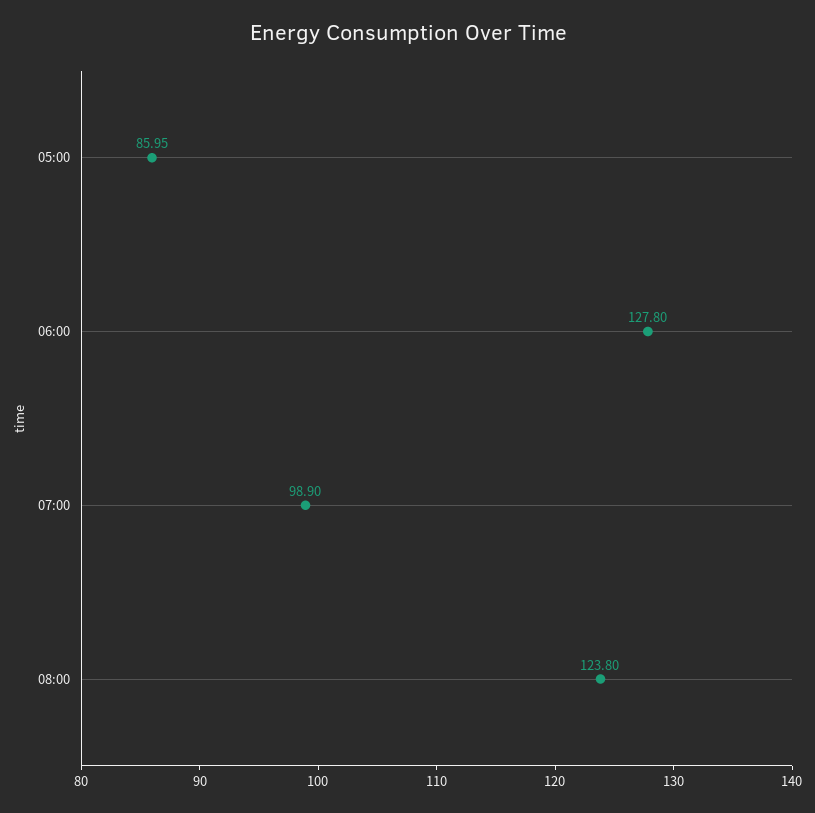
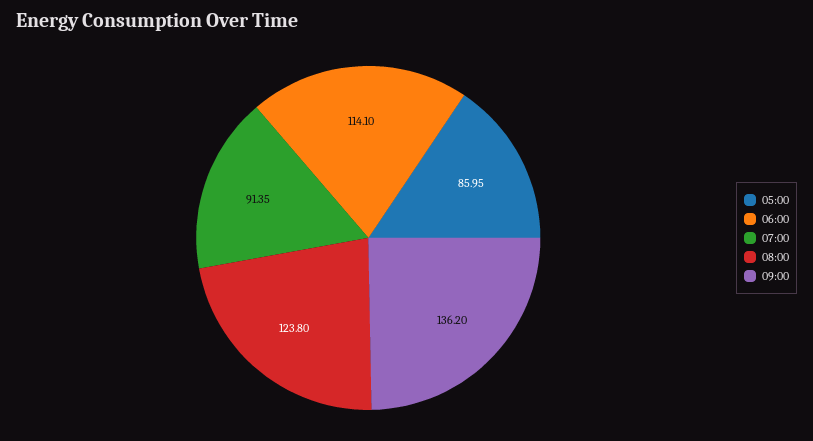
06:00: 127.8 -> 114.1
07:00: 98.9 -> 91.35
09:00: none -> 136.2

